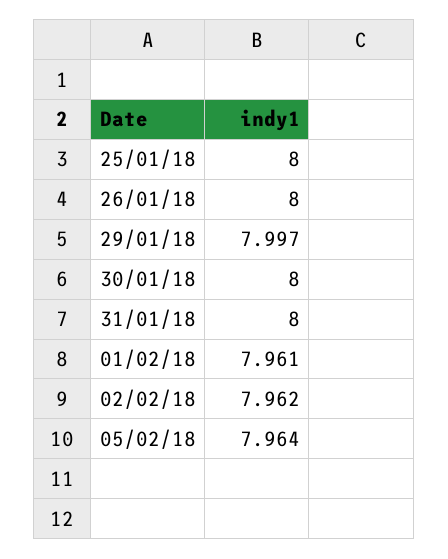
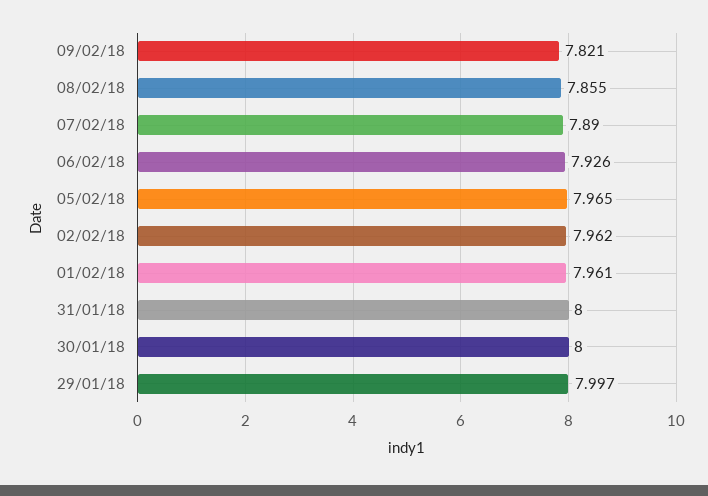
25/01/18: 8 -> none
26/01/18: 8 -> none
05/02/18: 7.964 -> 7.965
09/02/18: none -> 7.821
08/02/18: none -> 7.855
07/02/18: none -> 7.89
06/02/18: none -> 7.926

